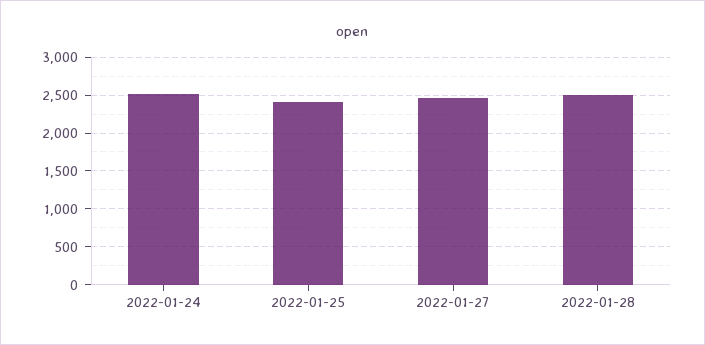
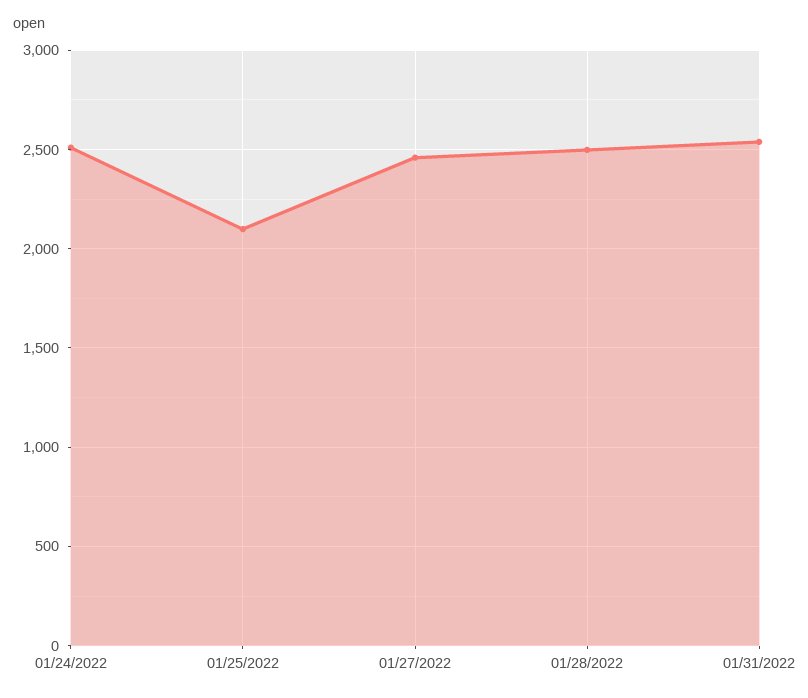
2022-01-25: 2400 -> 2100
01/31/2022: none -> 2550

